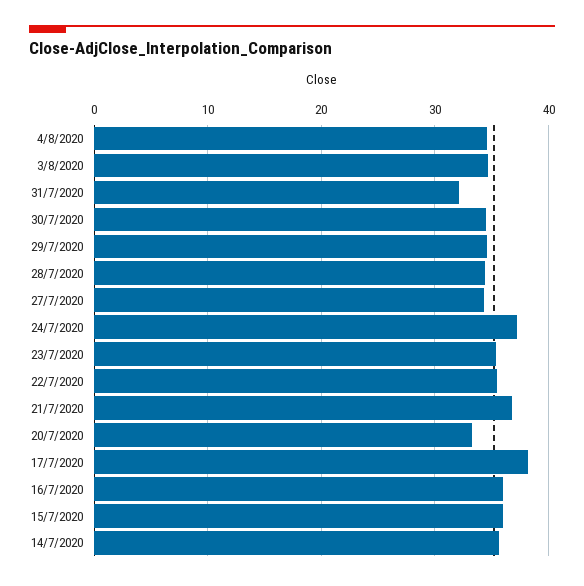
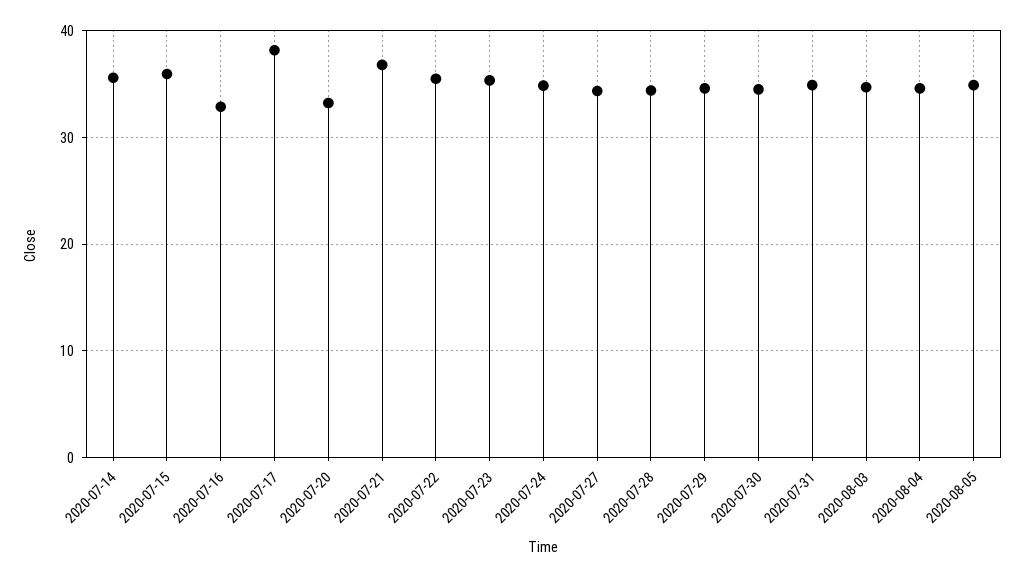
31/7/2020: 32 -> 35
24/7/2020: 37 -> 35
16/7/2020: 36 -> 33
2020-08-05: none -> 35

